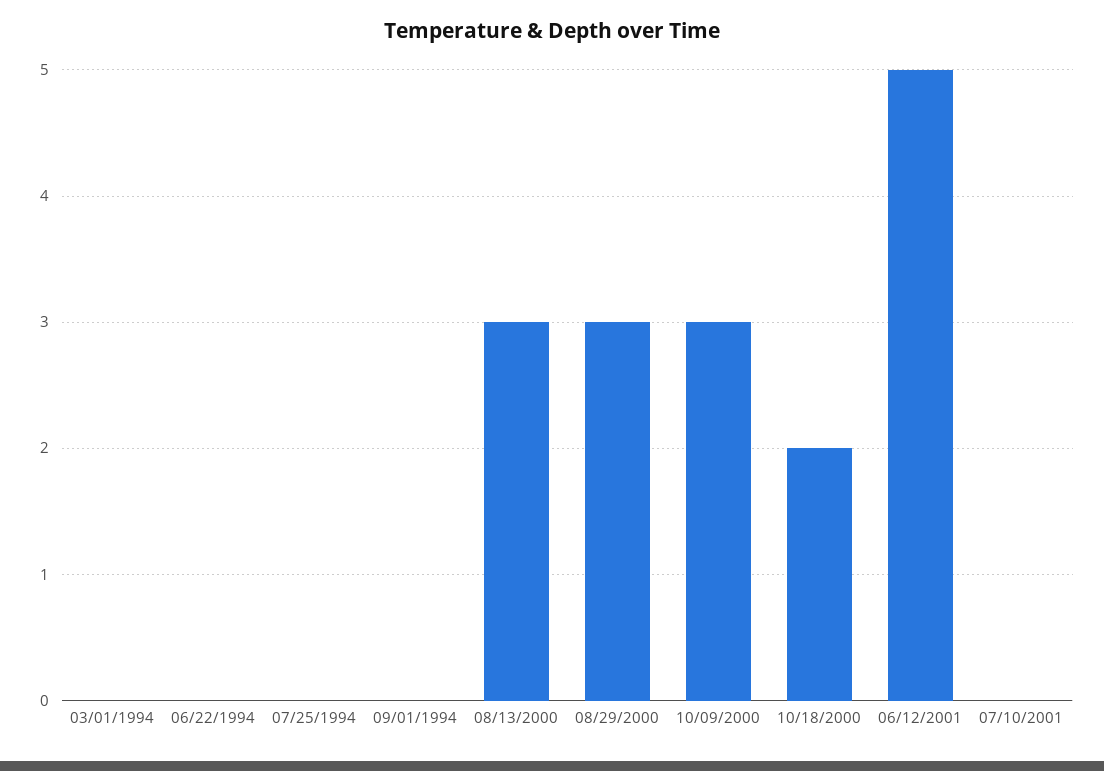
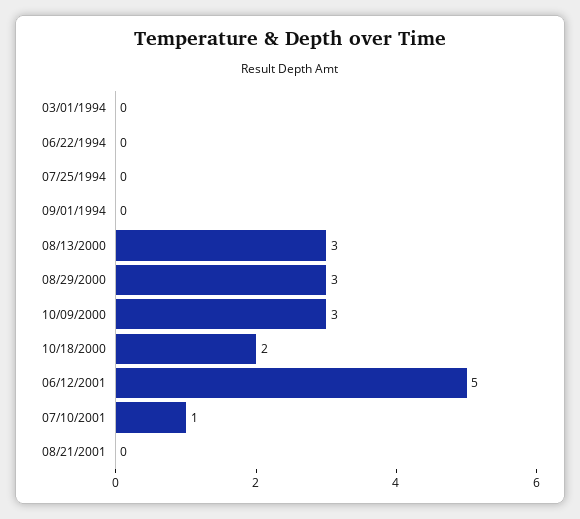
07/10/2001: 0 -> 1
08/21/2001: none -> 0

